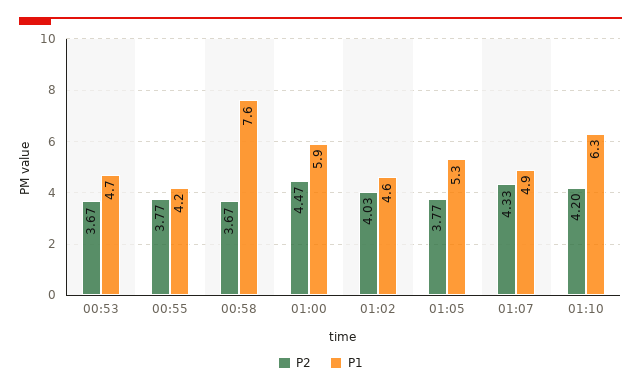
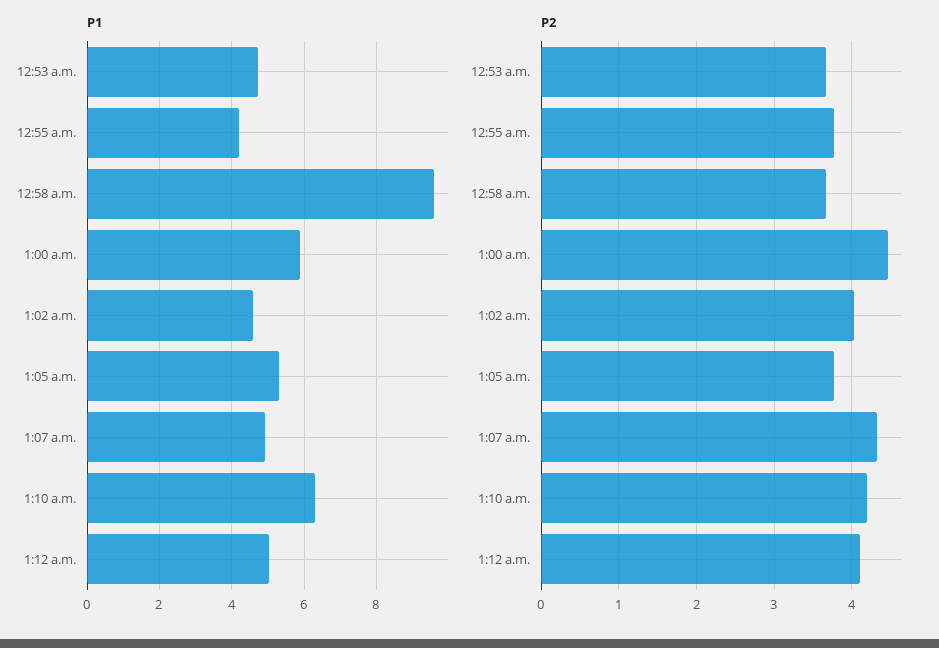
P1, 00:58: 7.6 -> 9.6
P1, 1:12 a.m.: none -> 5
P2, 1:12 a.m.: none -> 4.1

